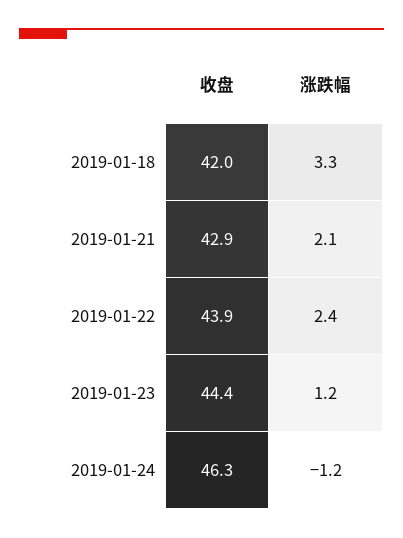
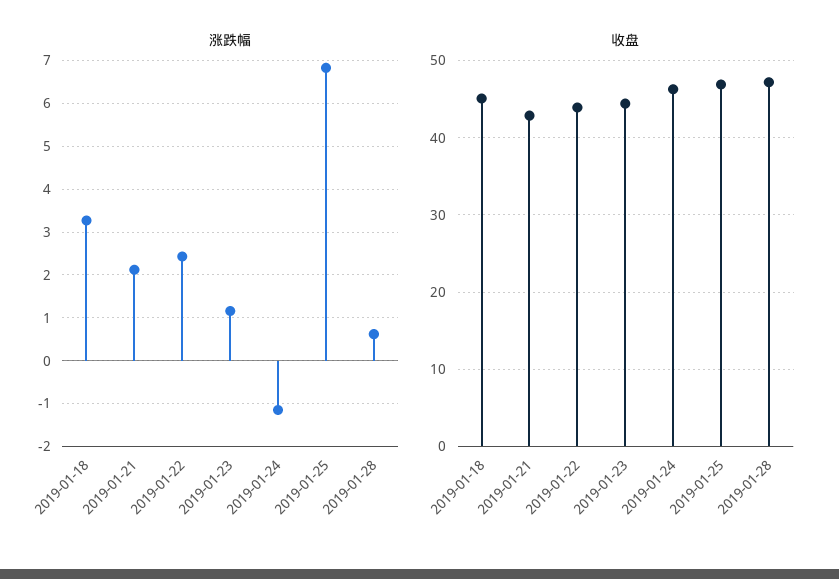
收盘, 2019-01-18: 42 -> 45
涨跌幅, 2019-01-25: none -> 6.8
涨跌幅, 2019-01-28: none -> 0.6
收盘, 2019-01-25: none -> 47
收盘, 2019-01-28: none -> 47

